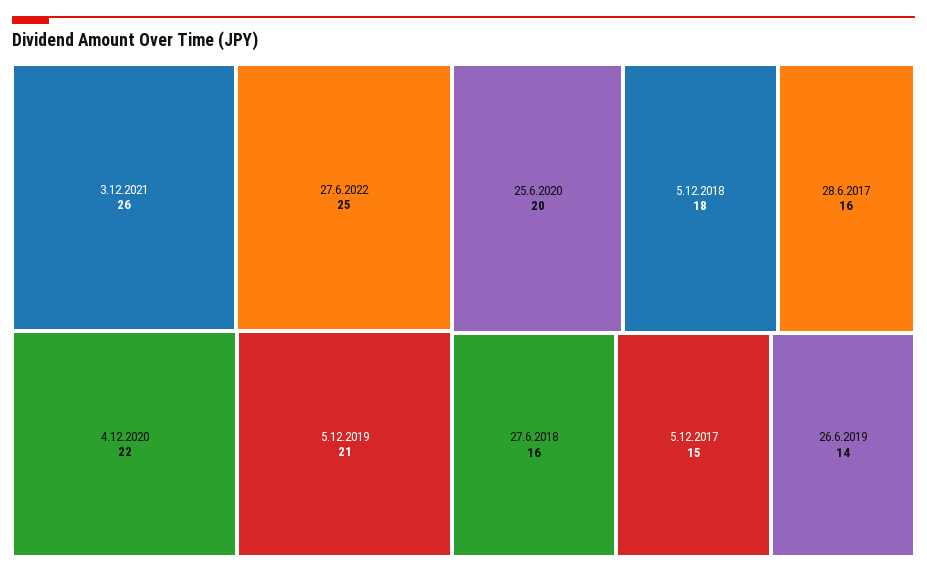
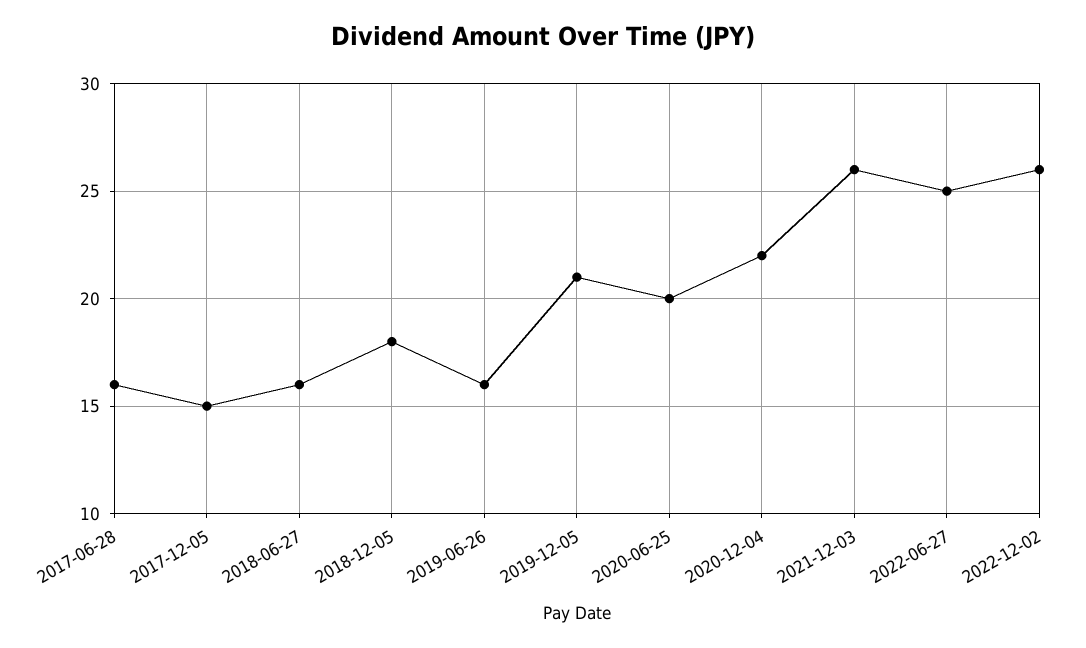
26.6.2019: 14 -> 16
2022-12-02: none -> 26

